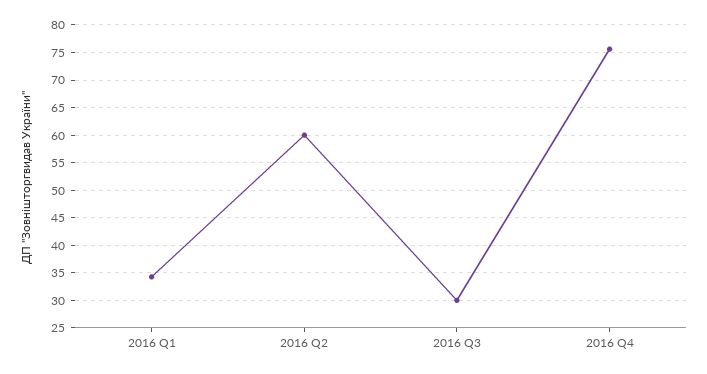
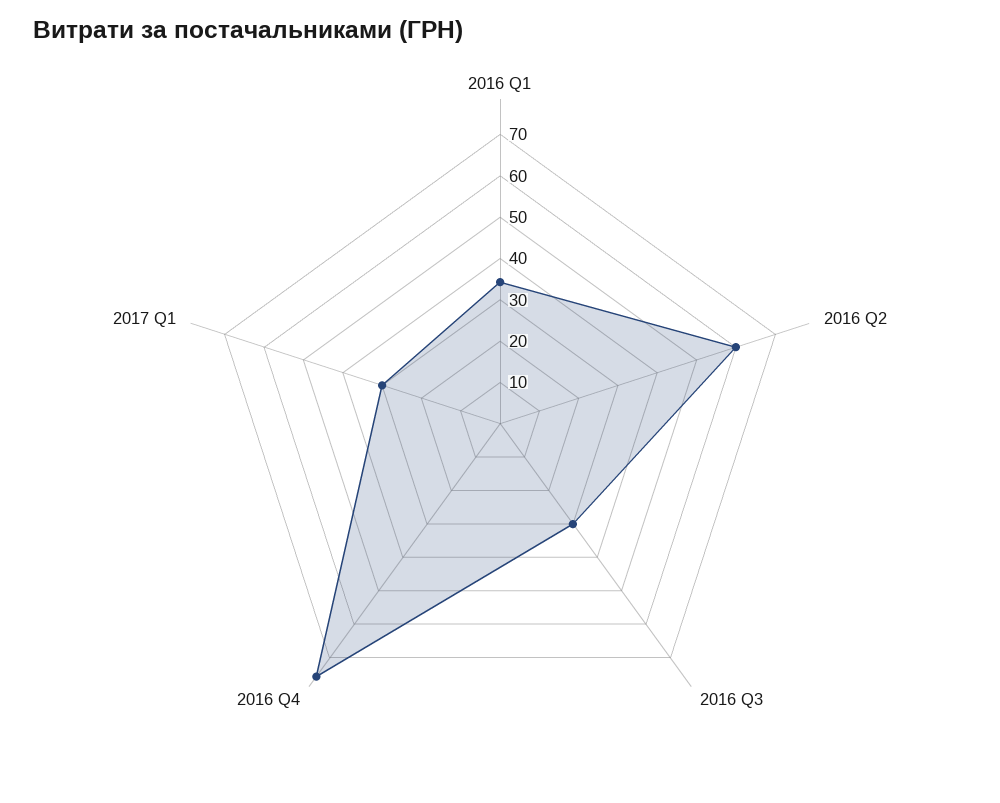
2017 Q1: none -> 30

